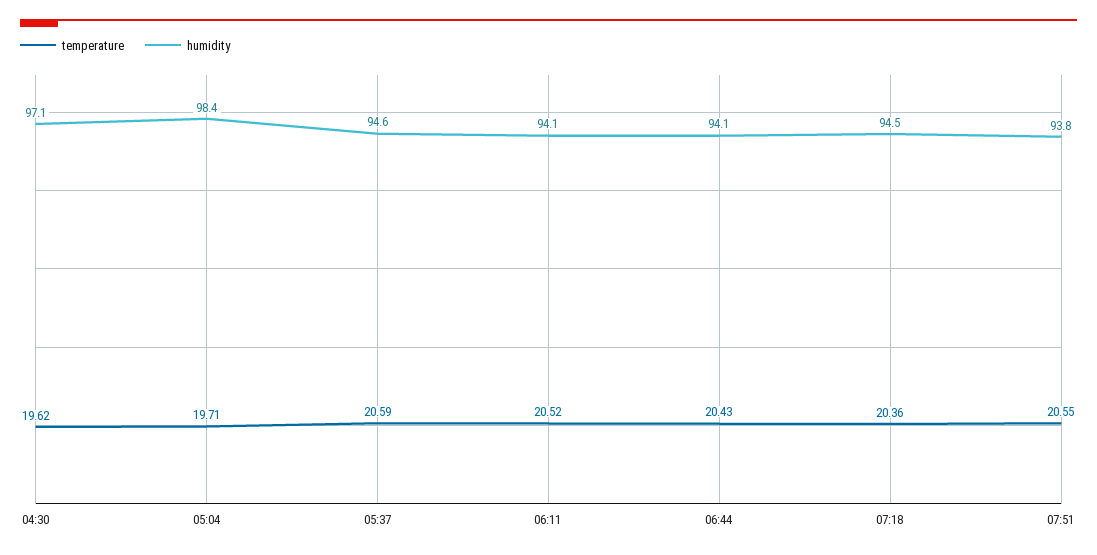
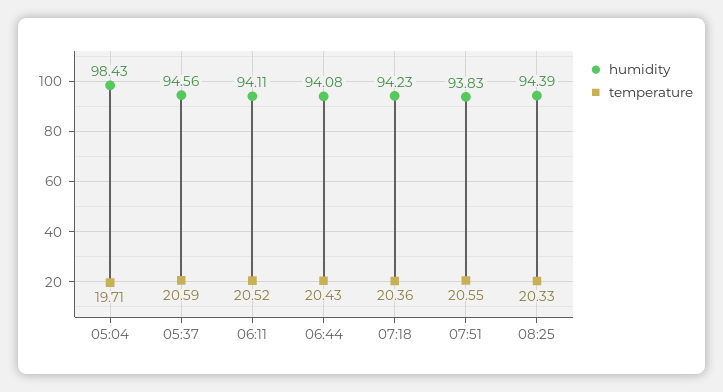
temperature, 04:30: 19.62 -> none
humidity, 04:30: 97.1 -> none
humidity, 07:18: 94.5 -> 94.23
humidity, 08:25: none -> 94.39
temperature, 08:25: none -> 20.33

